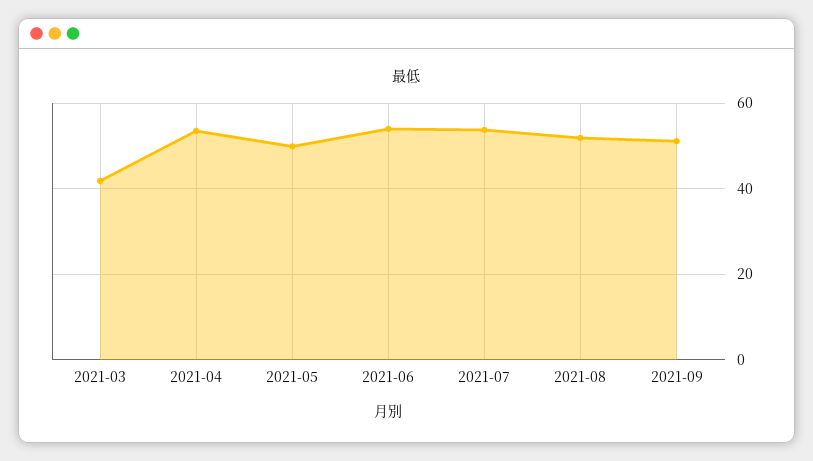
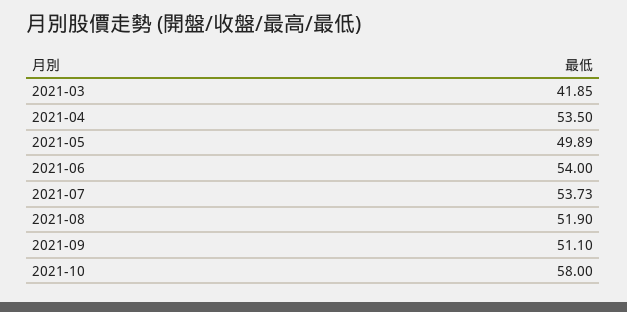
2021-10: none -> 58

